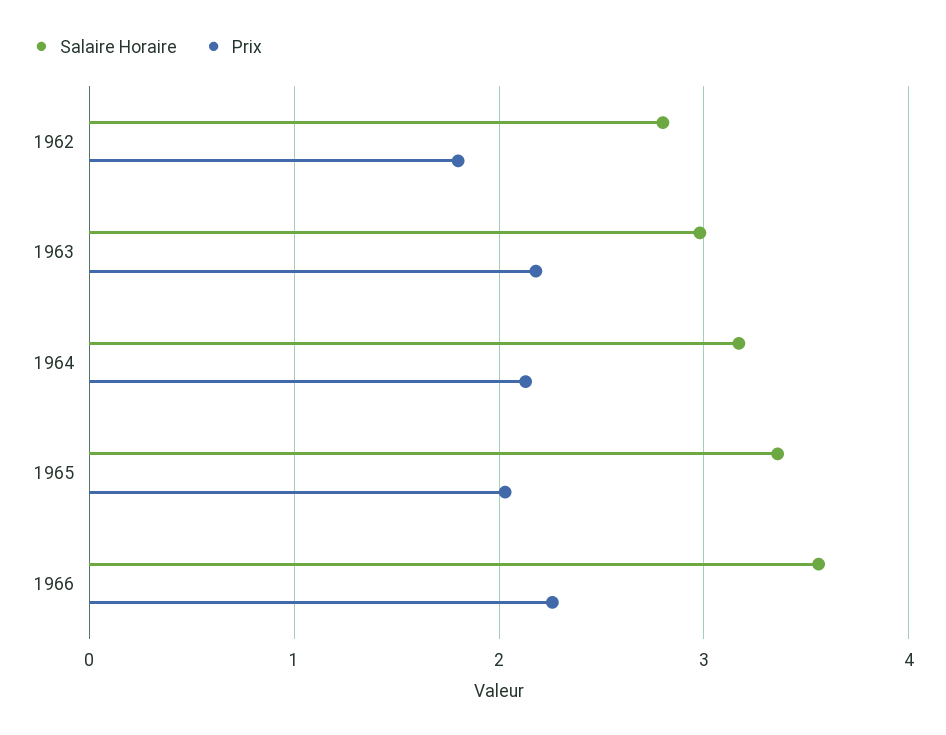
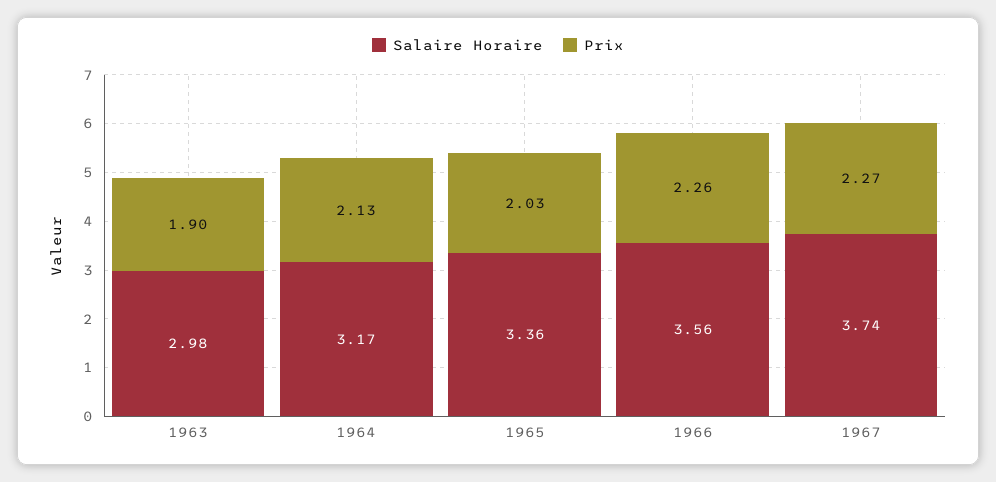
Salaire Horaire, 1962: 2.8 -> none
Prix, 1962: 1.8 -> none
Prix, 1963: 2.2 -> 1.9
Salaire Horaire, 1967: none -> 3.74
Prix, 1967: none -> 2.27

